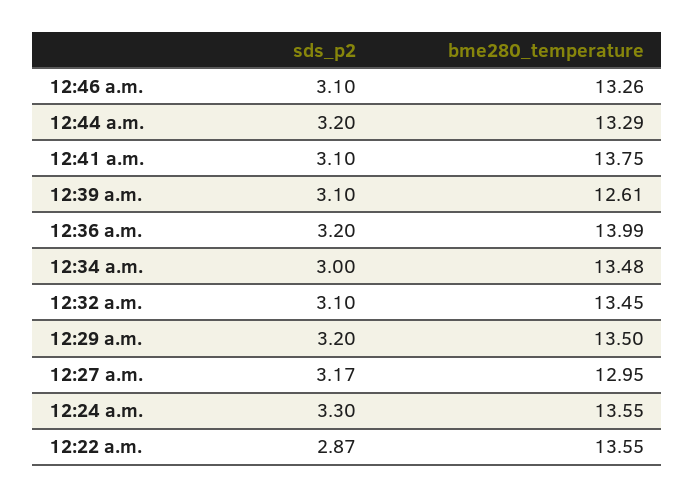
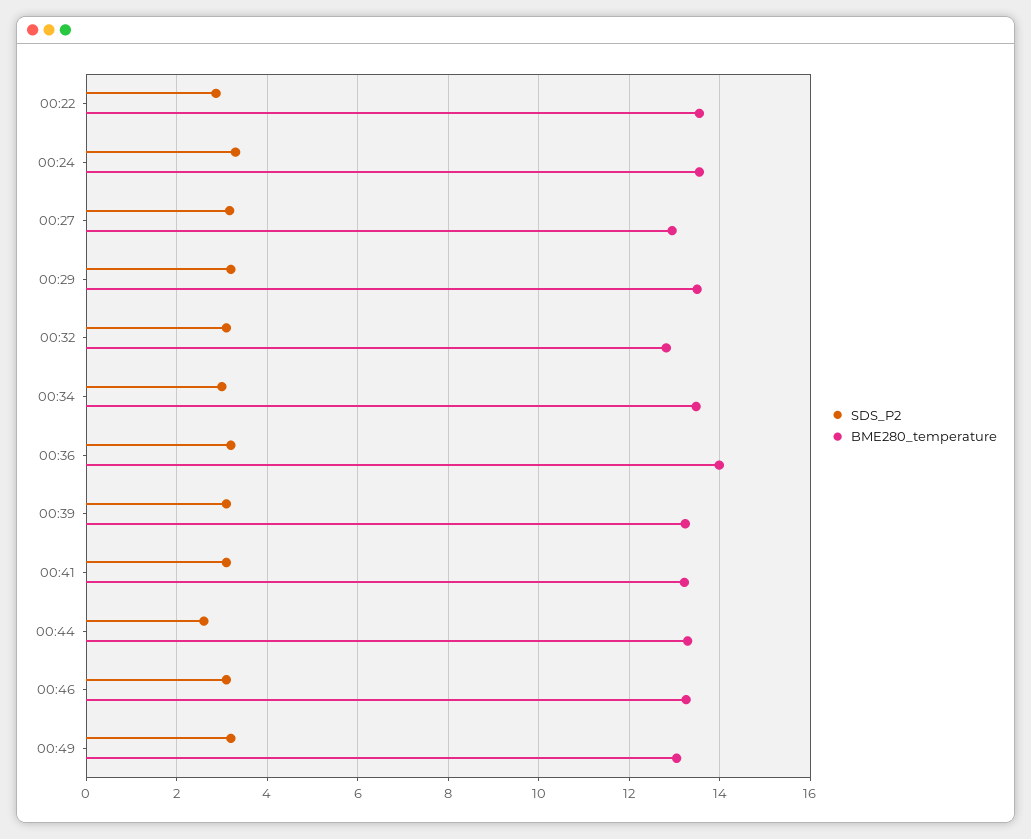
sds_p2, 12:44 a.m.: 3.2 -> 2.6
bme280_temperature, 12:41 a.m.: 13.75 -> 13.2
bme280_temperature, 12:39 a.m.: 12.61 -> 13.2
bme280_temperature, 12:32 a.m.: 13.45 -> 12.8
sds_p2, 00:49: none -> 3.2
bme280_temperature, 00:49: none -> 13

